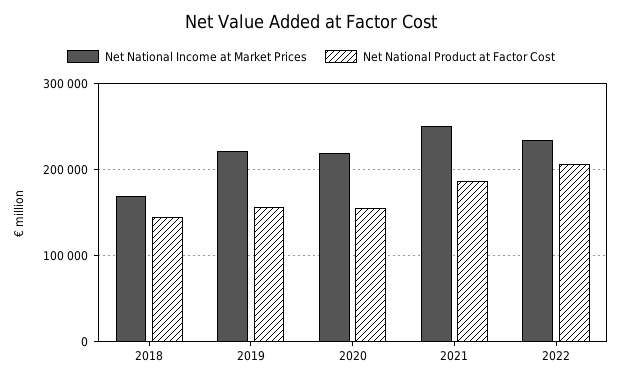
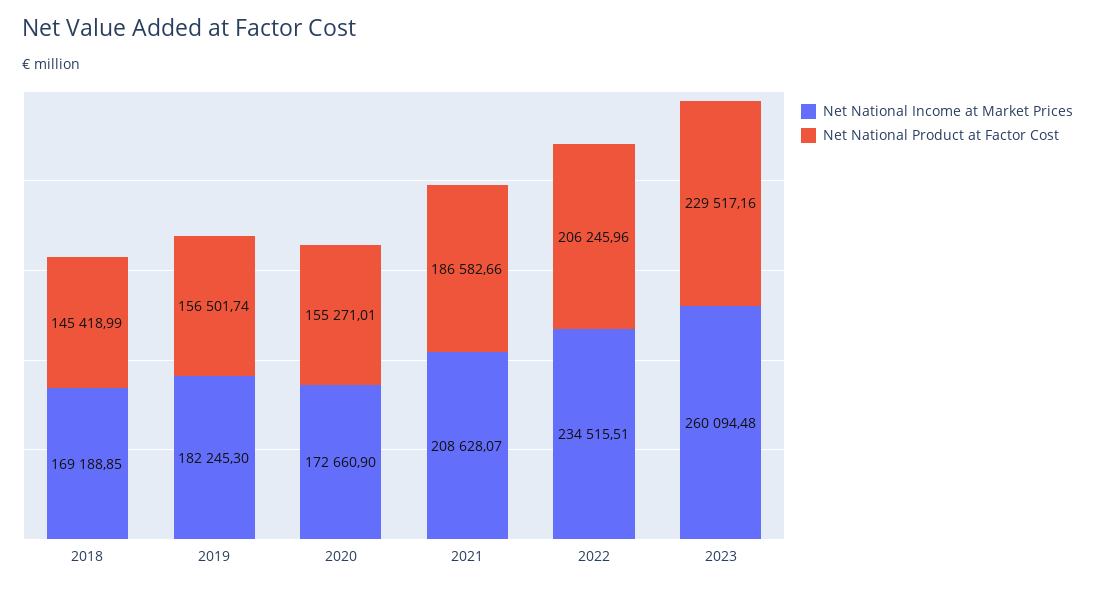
Net National Income at Market Prices, 2019: 220000 -> 182245.3
Net National Income at Market Prices, 2020: 220000 -> 172660.9
Net National Income at Market Prices, 2021: 250000 -> 208628.07
Net National Income at Market Prices, 2023: none -> 260094.48
Net National Product at Factor Cost, 2023: none -> 229517.16

